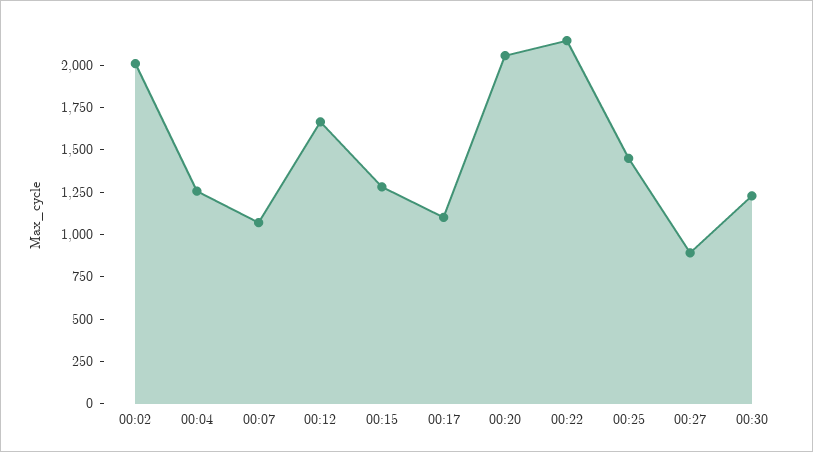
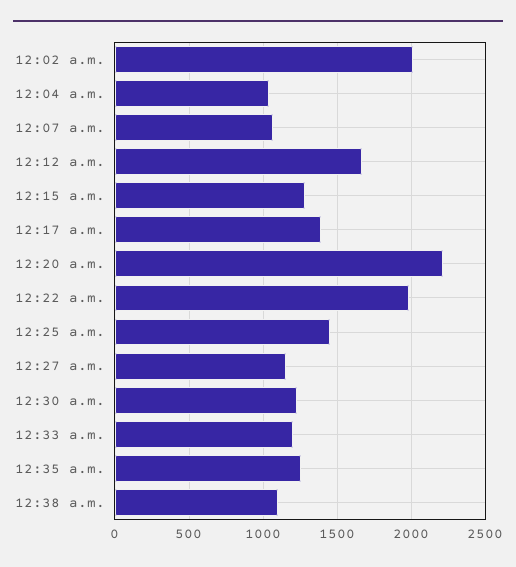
00:04: 1250 -> 1050
00:17: 1100 -> 1400
00:20: 2050 -> 2200
00:22: 2150 -> 2000
00:27: 900 -> 1150
12:33 a.m.: none -> 1200
12:35 a.m.: none -> 1250
12:38 a.m.: none -> 1100

